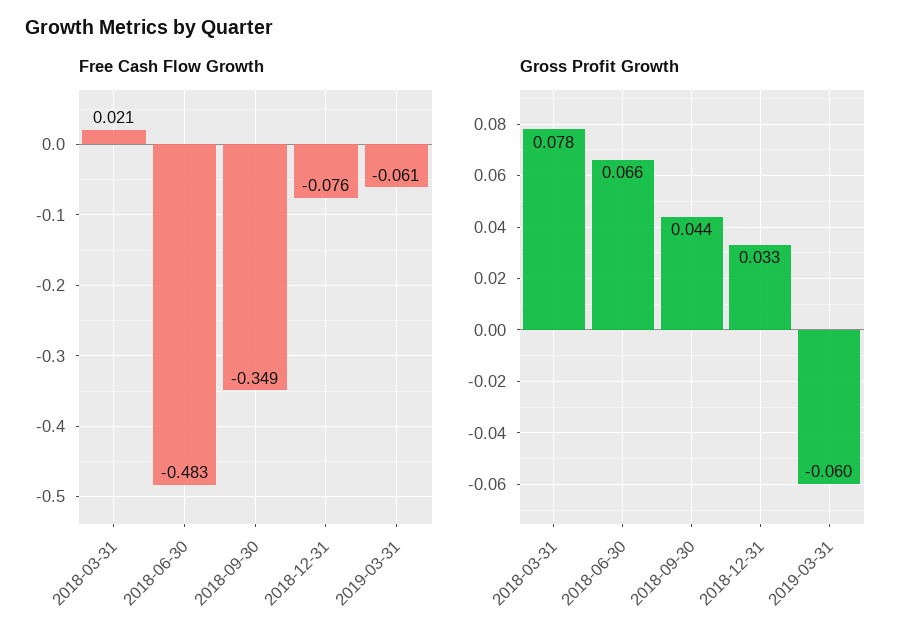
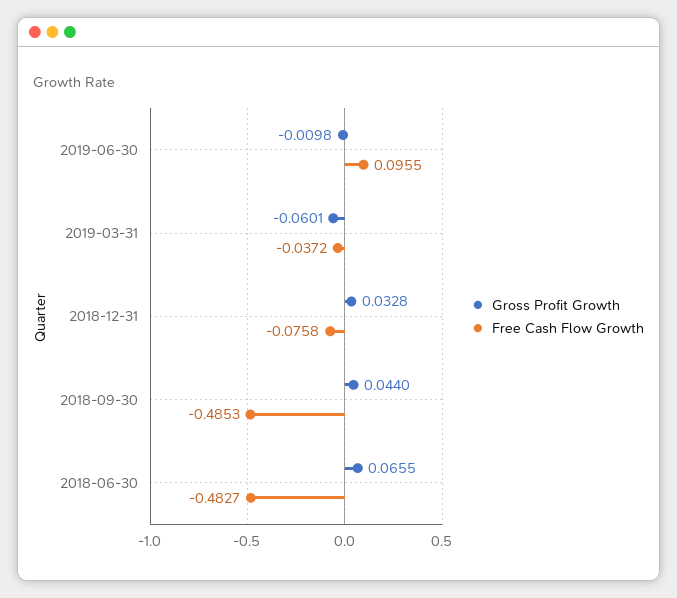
Free Cash Flow Growth, 2018-03-31: 0.021 -> none
Free Cash Flow Growth, 2018-09-30: -0.349 -> -0.4853
Free Cash Flow Growth, 2019-03-31: -0.061 -> -0.0372
Gross Profit Growth, 2018-03-31: 0.078 -> none
Gross Profit Growth, 2019-06-30: none -> -0.0098
Free Cash Flow Growth, 2019-06-30: none -> 0.0955

